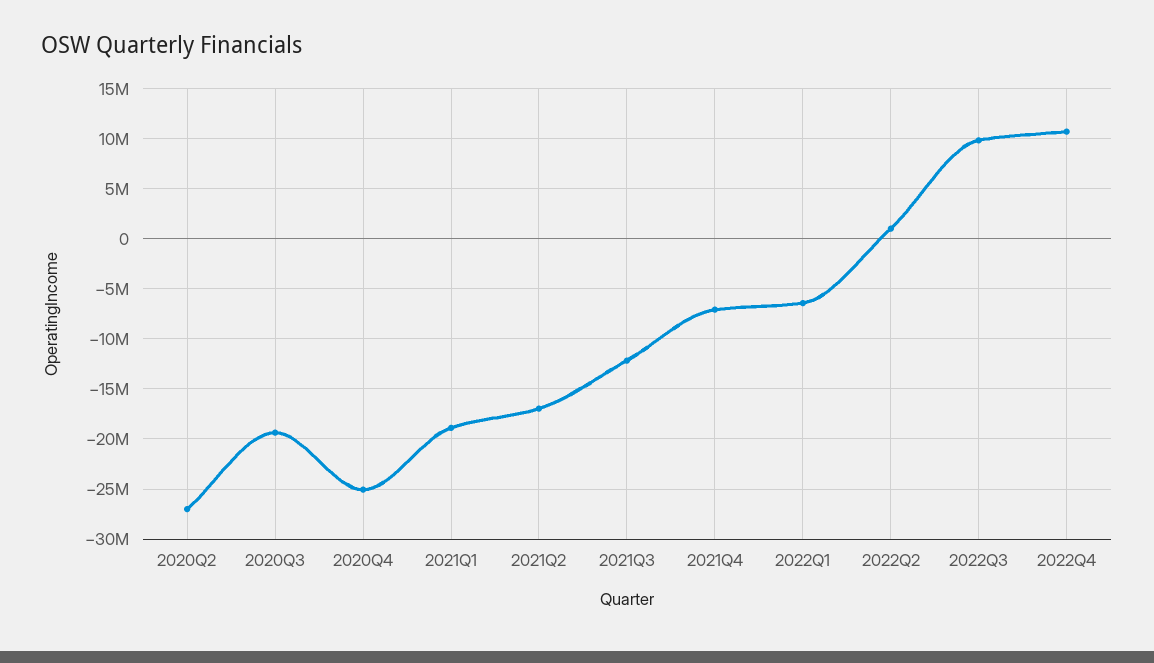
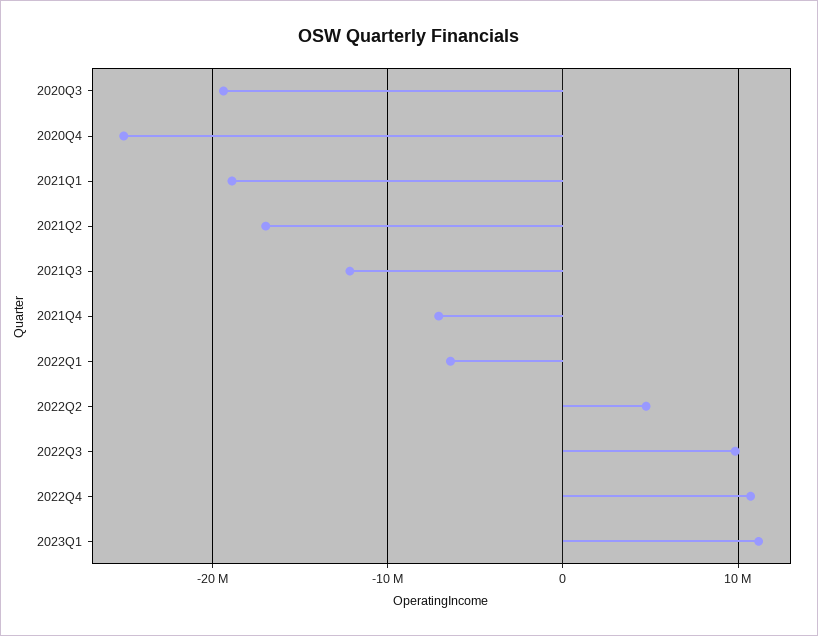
2020Q2: -27000000 -> none
2022Q2: 1000000 -> 5000000
2023Q1: none -> 11000000

